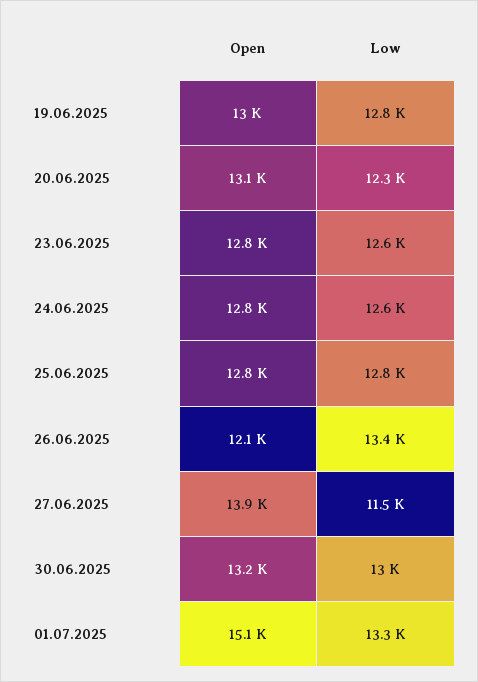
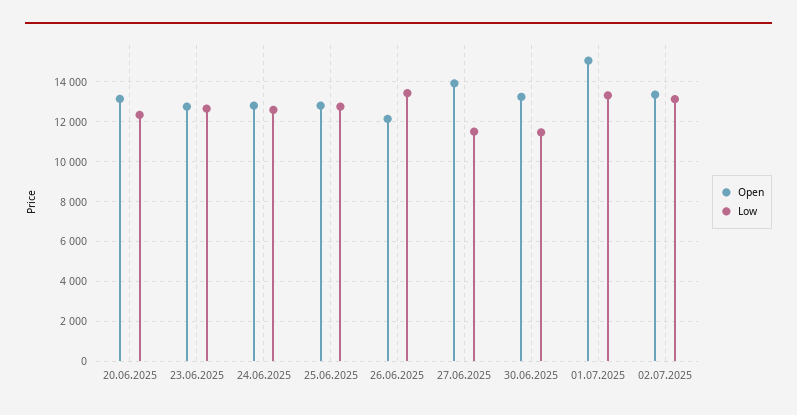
Open, 19.06.2025: 13000 -> none
Low, 19.06.2025: 12800 -> none
Low, 30.06.2025: 13000 -> 11500
Open, 02.07.2025: none -> 13500
Low, 02.07.2025: none -> 13000

